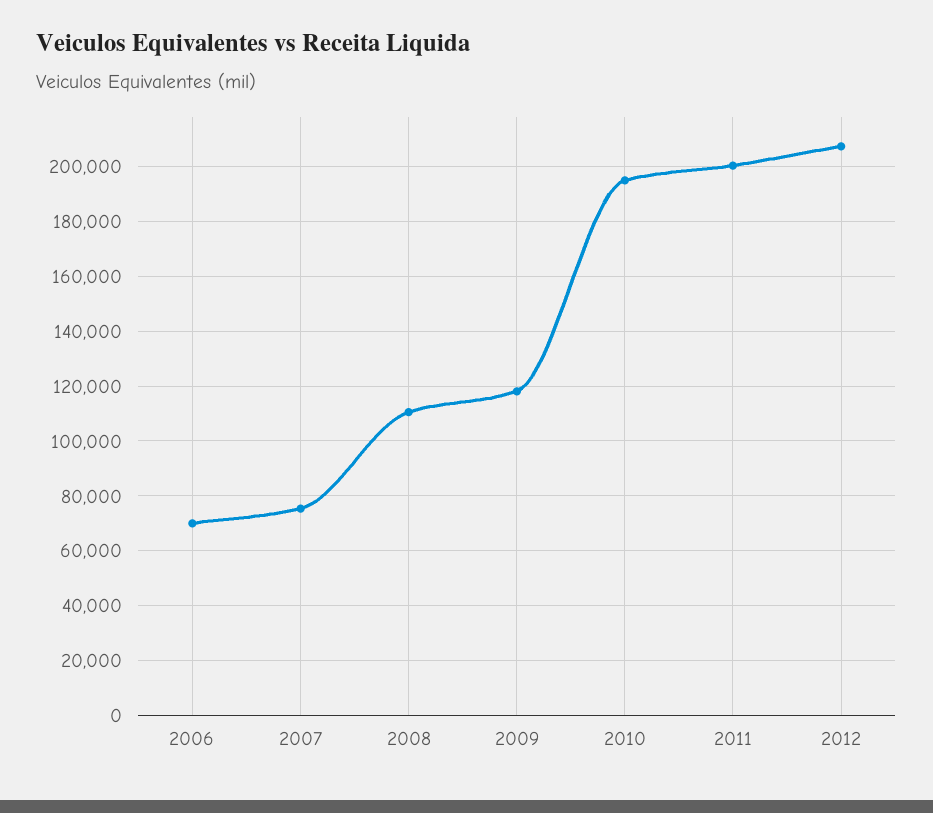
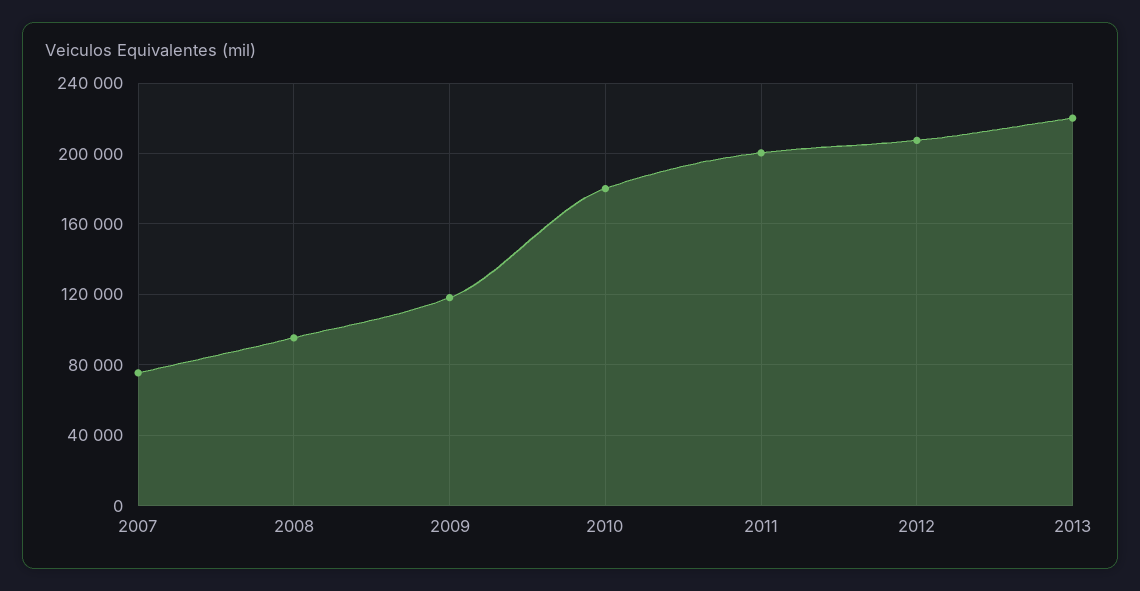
2006: 70000 -> none
2008: 110000 -> 95000
2010: 195000 -> 180000
2013: none -> 220000

